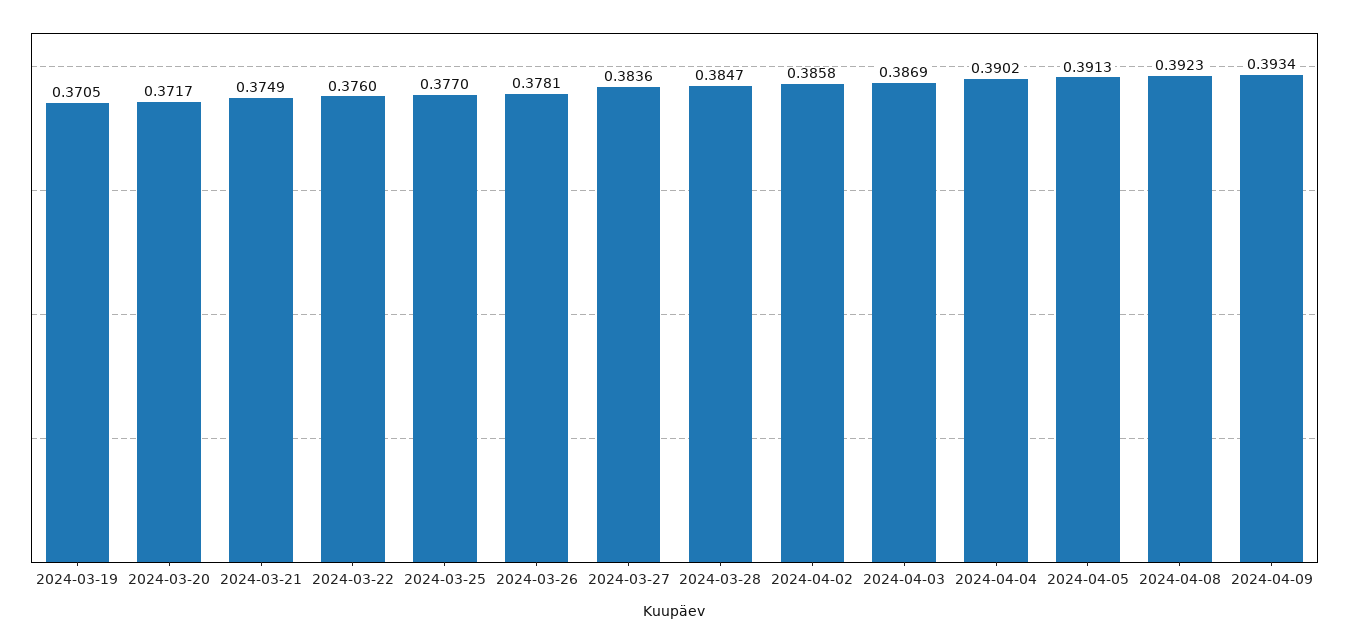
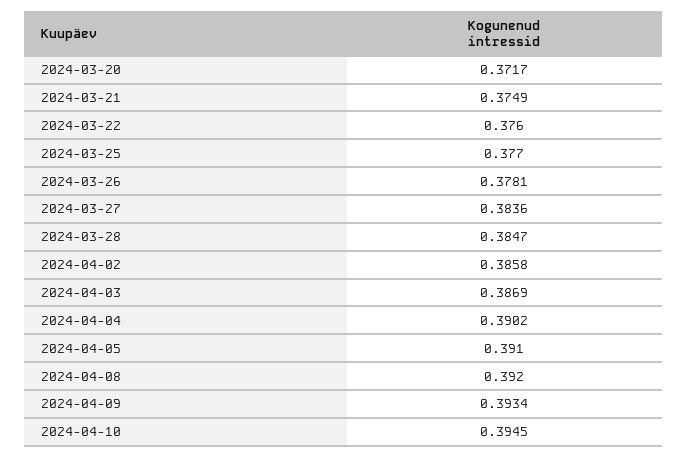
2024-03-19: 0.3705 -> none
2024-04-05: 0.3913 -> 0.391
2024-04-08: 0.3923 -> 0.392
2024-04-10: none -> 0.3945

